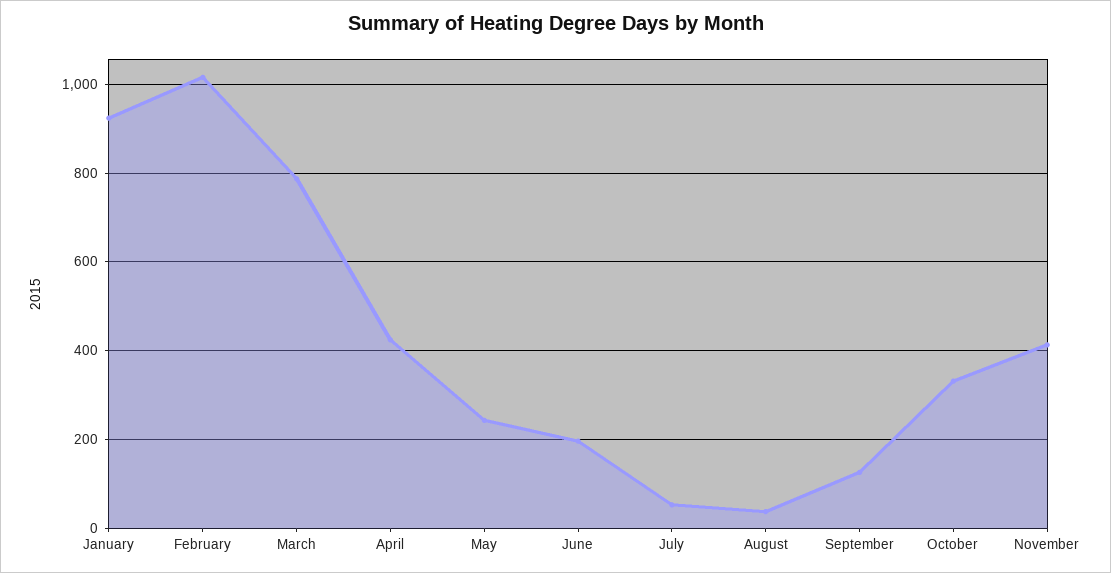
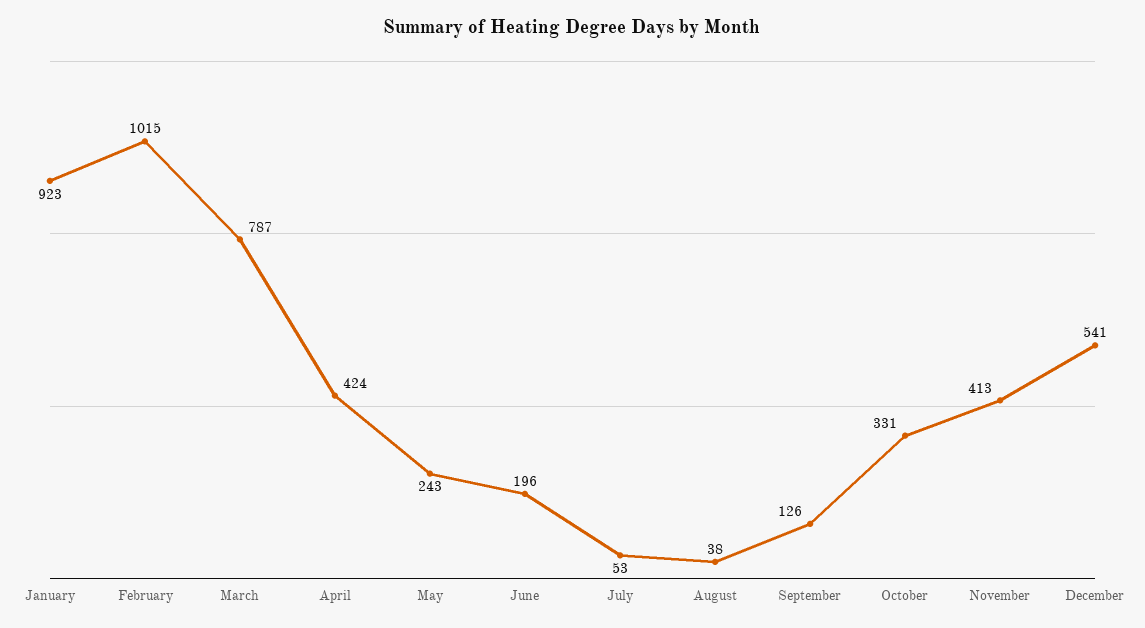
December: none -> 541

